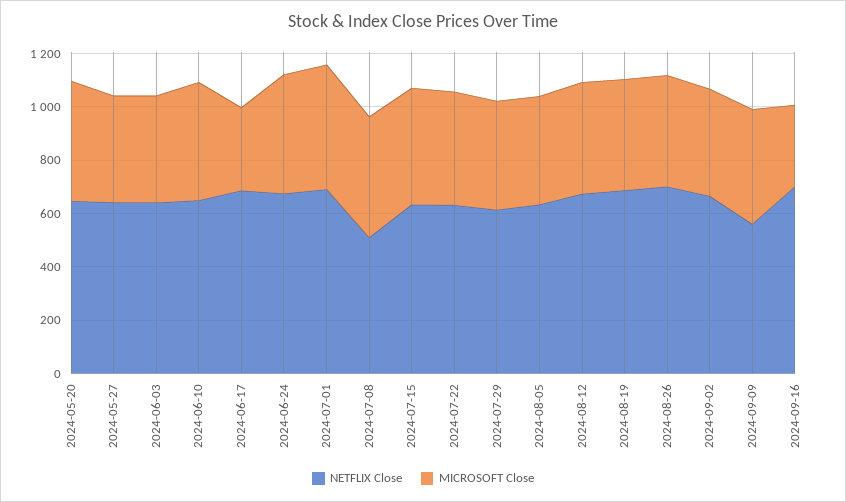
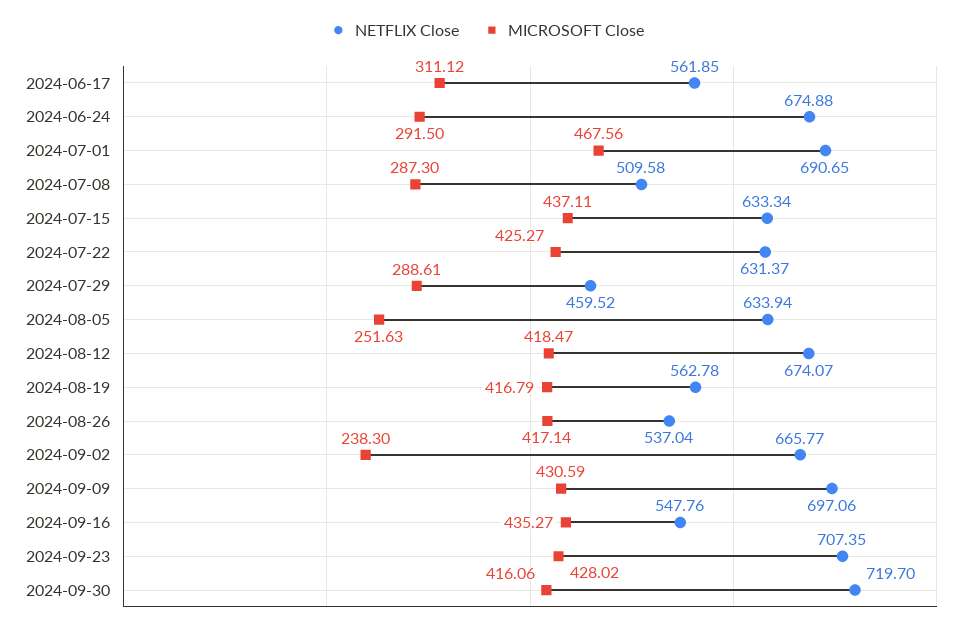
NETFLIX Close, 2024-05-20: 650 -> none
MICROSOFT Close, 2024-05-20: 450 -> none
NETFLIX Close, 2024-05-27: 650 -> none
MICROSOFT Close, 2024-05-27: 400 -> none
NETFLIX Close, 2024-06-03: 650 -> none
MICROSOFT Close, 2024-06-03: 400 -> none
NETFLIX Close, 2024-06-10: 650 -> none
MICROSOFT Close, 2024-06-10: 450 -> none
NETFLIX Close, 2024-06-17: 700 -> 561.85
MICROSOFT Close, 2024-06-24: 450 -> 291.5
MICROSOFT Close, 2024-07-08: 450 -> 287.3
NETFLIX Close, 2024-07-29: 600 -> 459.52
MICROSOFT Close, 2024-07-29: 400 -> 288.61
MICROSOFT Close, 2024-08-05: 400 -> 251.63
NETFLIX Close, 2024-08-19: 700 -> 562.78
NETFLIX Close, 2024-08-26: 700 -> 537.04
MICROSOFT Close, 2024-09-02: 400 -> 238.3
NETFLIX Close, 2024-09-09: 550 -> 697.06
NETFLIX Close, 2024-09-16: 700 -> 547.76
MICROSOFT Close, 2024-09-16: 300 -> 435.27
NETFLIX Close, 2024-09-23: none -> 707.35
MICROSOFT Close, 2024-09-23: none -> 428.02
NETFLIX Close, 2024-09-30: none -> 719.7
MICROSOFT Close, 2024-09-30: none -> 416.06

